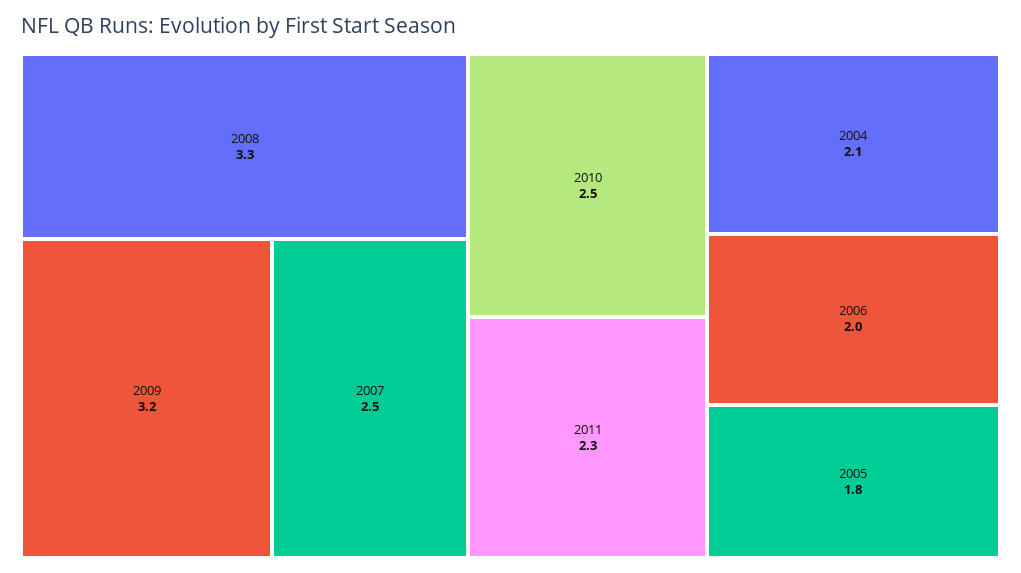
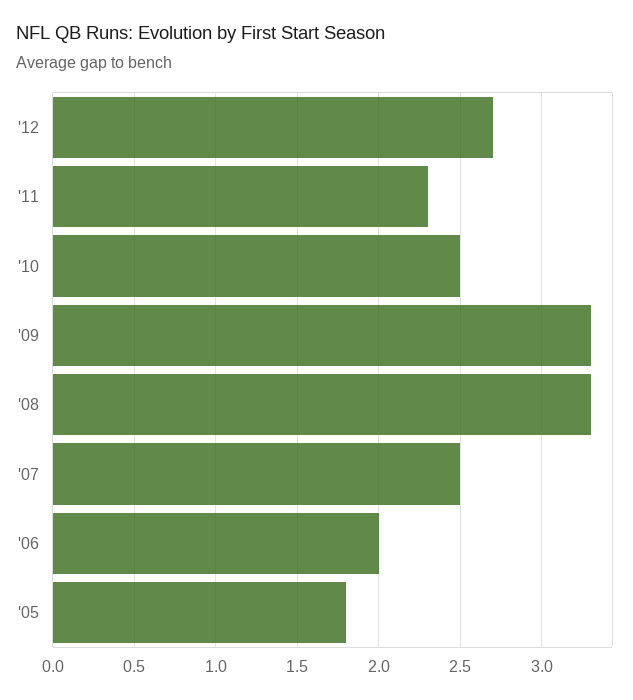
2009: 3.2 -> 3.3
2004: 2.1 -> none
'12: none -> 2.7

